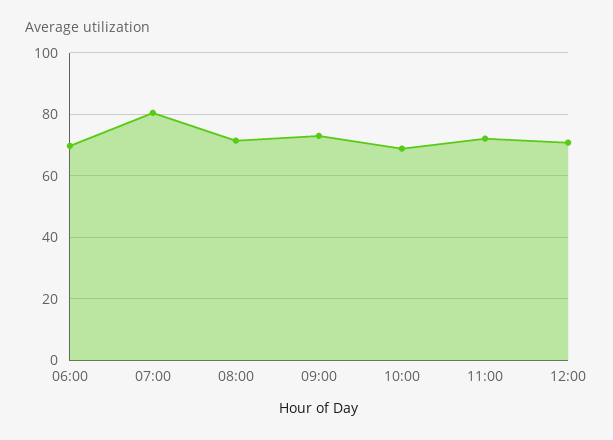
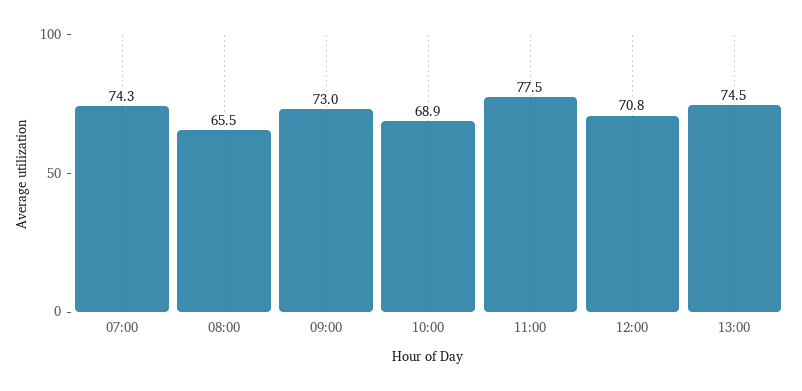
06:00: 70 -> none
07:00: 80 -> 74.3
08:00: 72 -> 65.5
11:00: 72 -> 77.5
13:00: none -> 74.5

